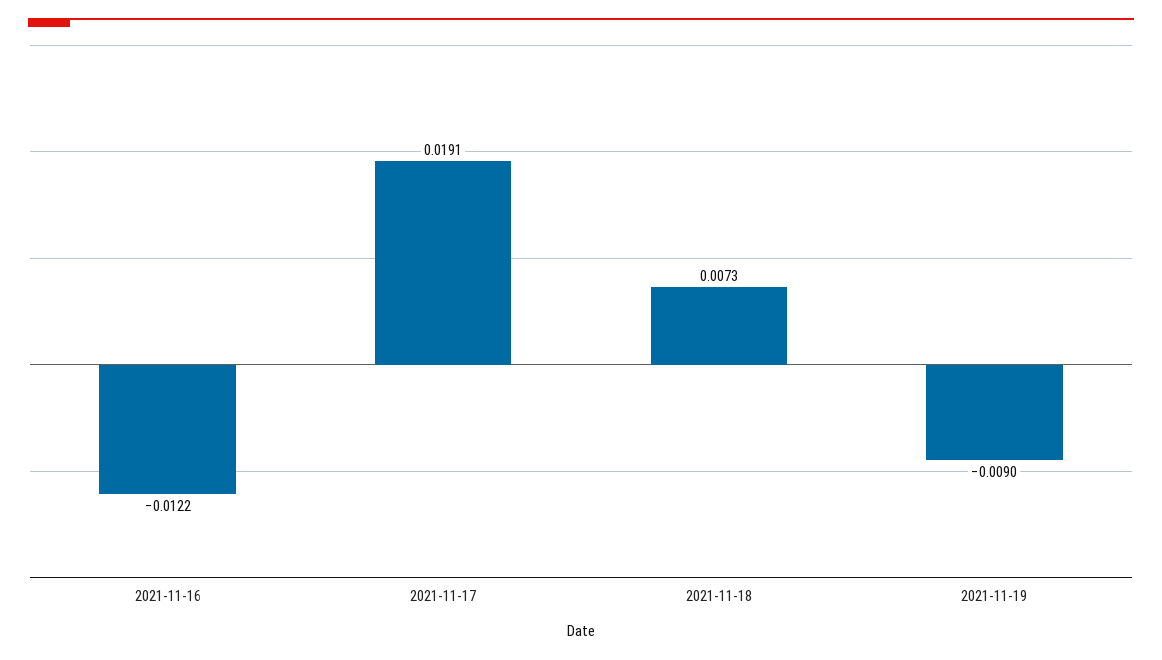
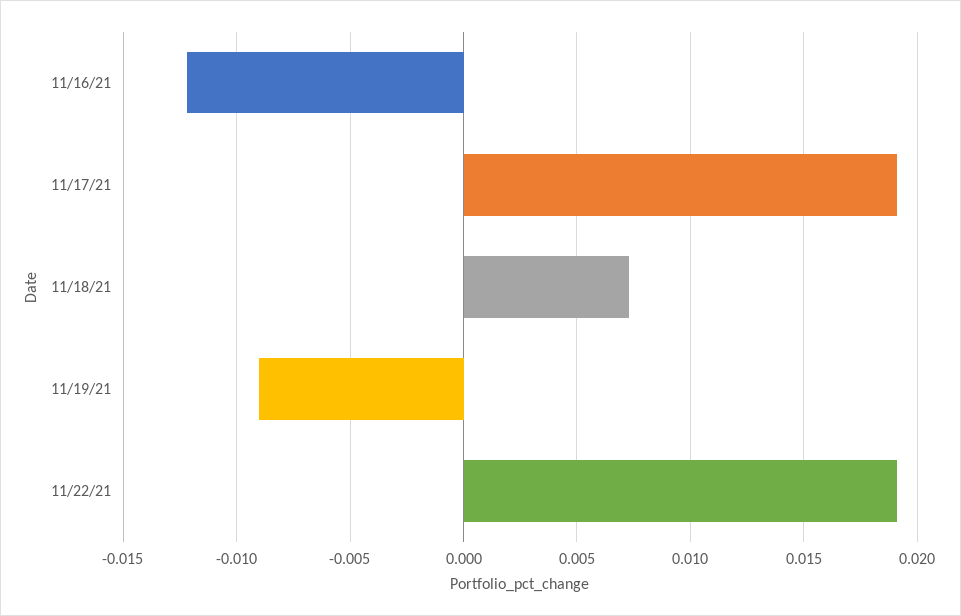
11/22/21: none -> 0.019

